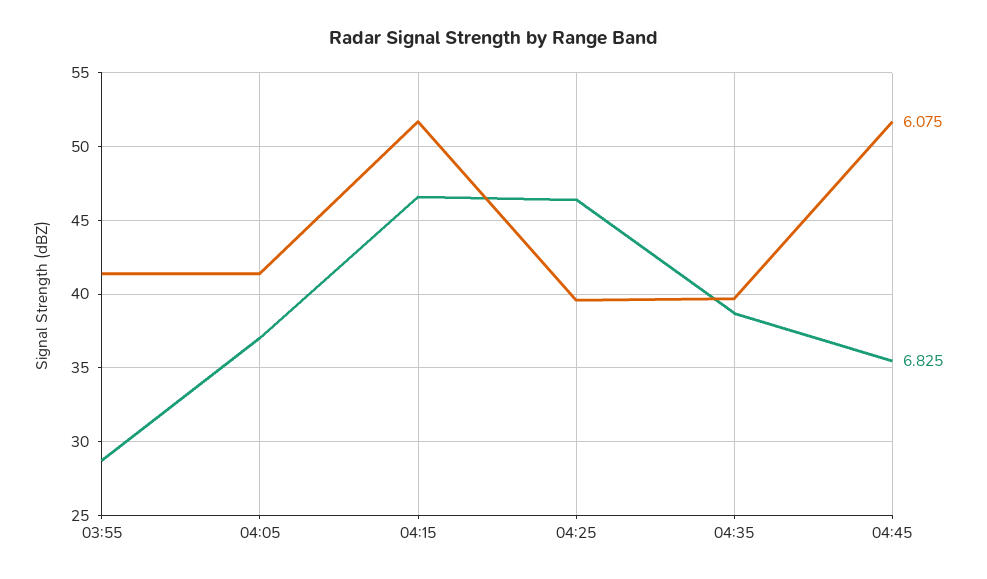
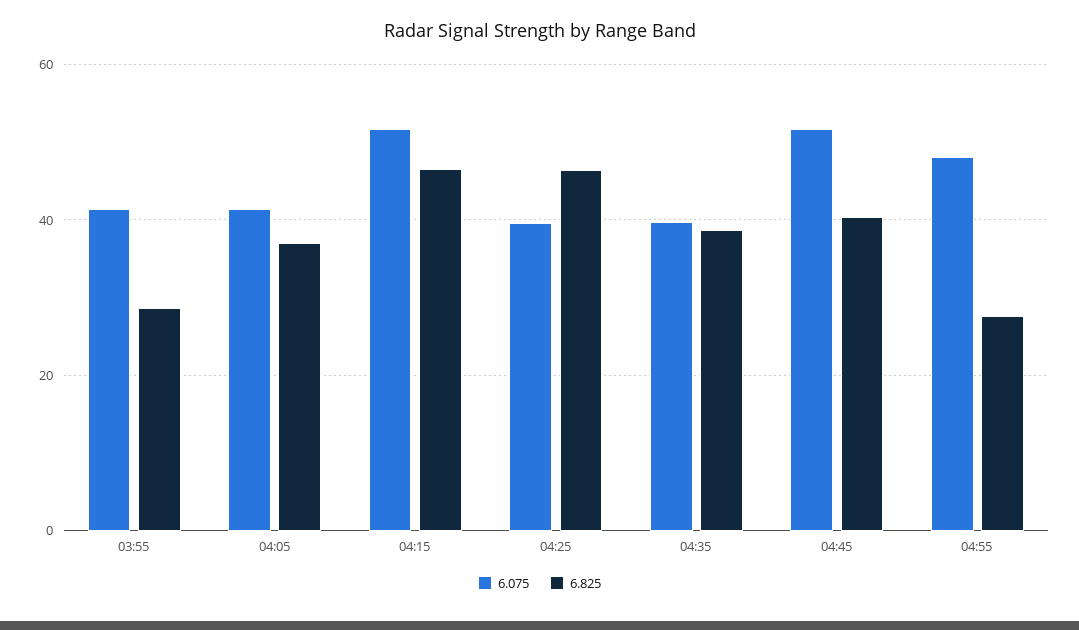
6.825, 04:45: 35.5 -> 40
6.075, 04:55: none -> 48
6.825, 04:55: none -> 28

